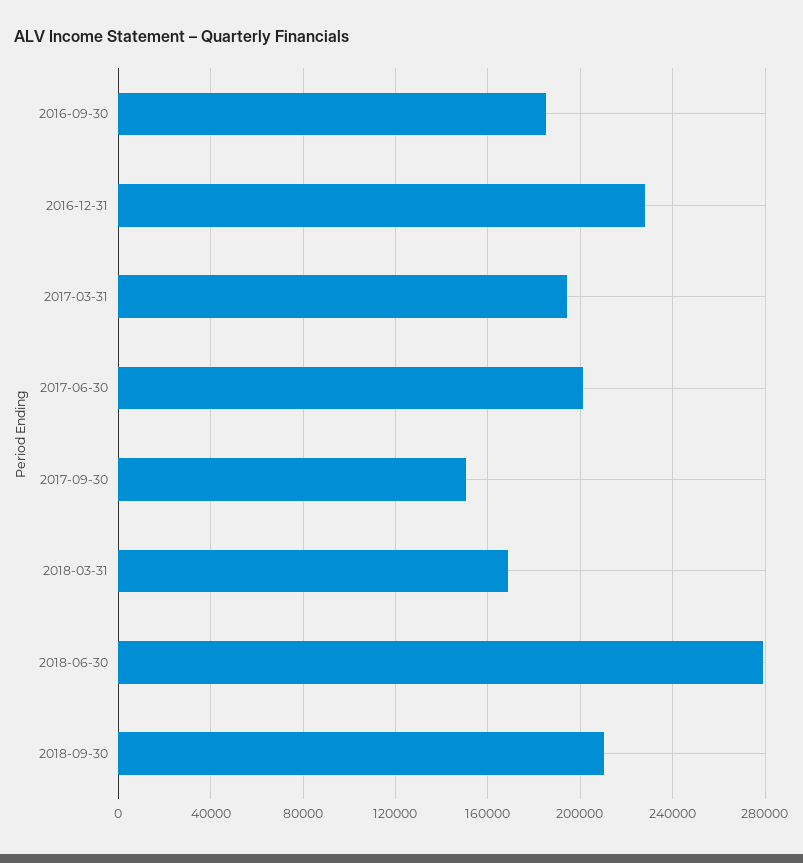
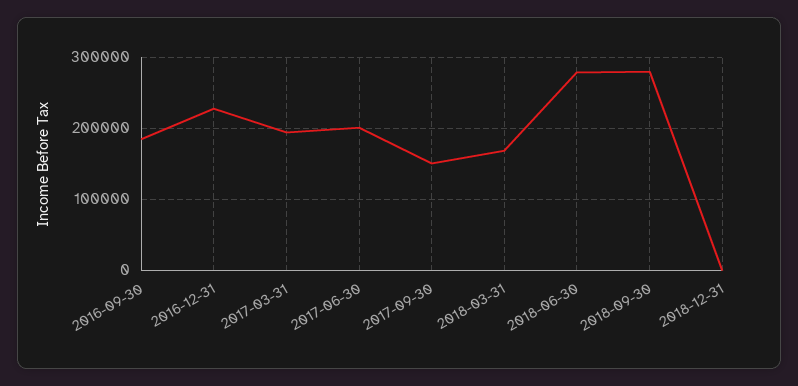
2018-09-30: 210000 -> 280000
2018-12-31: none -> 0

